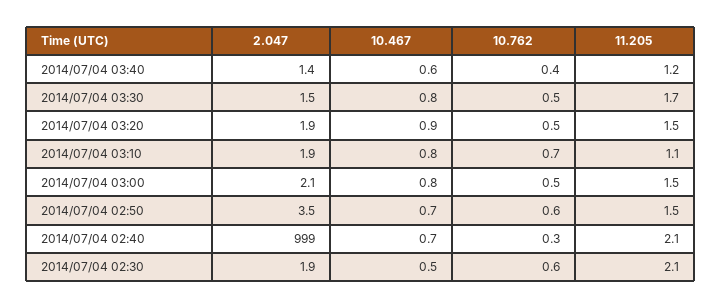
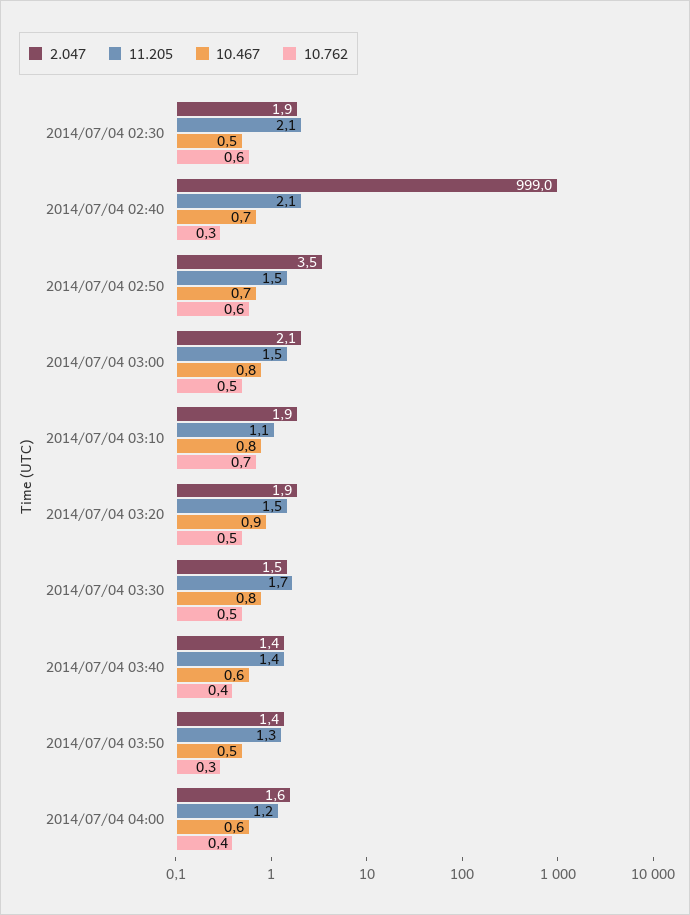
11.205, 2014/07/04 03:40: 1.2 -> 1.4
2.047, 2014/07/04 03:50: none -> 1.4
11.205, 2014/07/04 03:50: none -> 1.3
10.467, 2014/07/04 03:50: none -> 0.5
10.762, 2014/07/04 03:50: none -> 0.3
2.047, 2014/07/04 04:00: none -> 1.6
11.205, 2014/07/04 04:00: none -> 1.2
10.467, 2014/07/04 04:00: none -> 0.6
10.762, 2014/07/04 04:00: none -> 0.4

